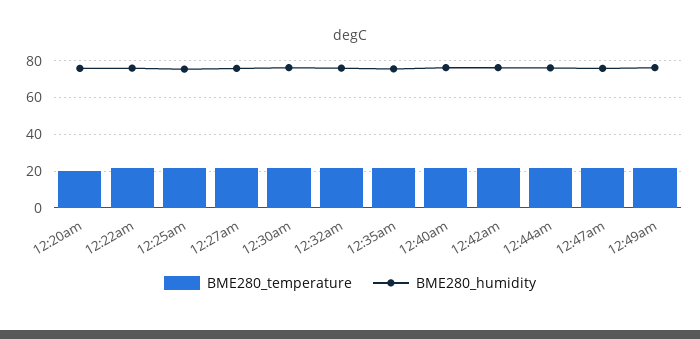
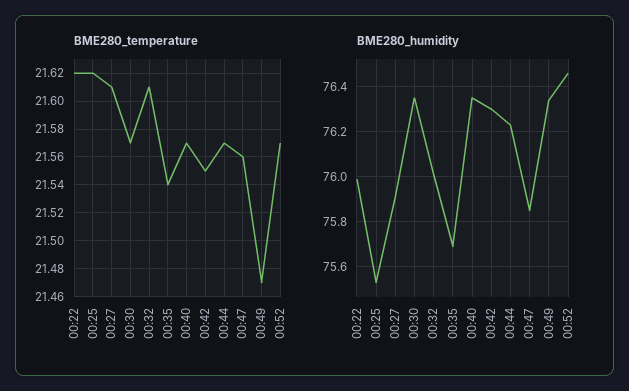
BME280_temperature, 12:20am: 20 -> none
BME280_humidity, 12:20am: 75 -> none
BME280_temperature, 00:52: none -> 21.57
BME280_humidity, 00:52: none -> 76.45

